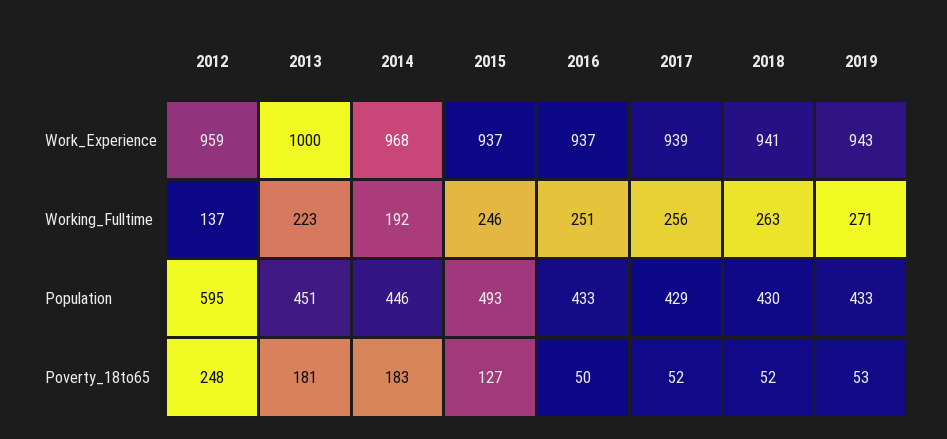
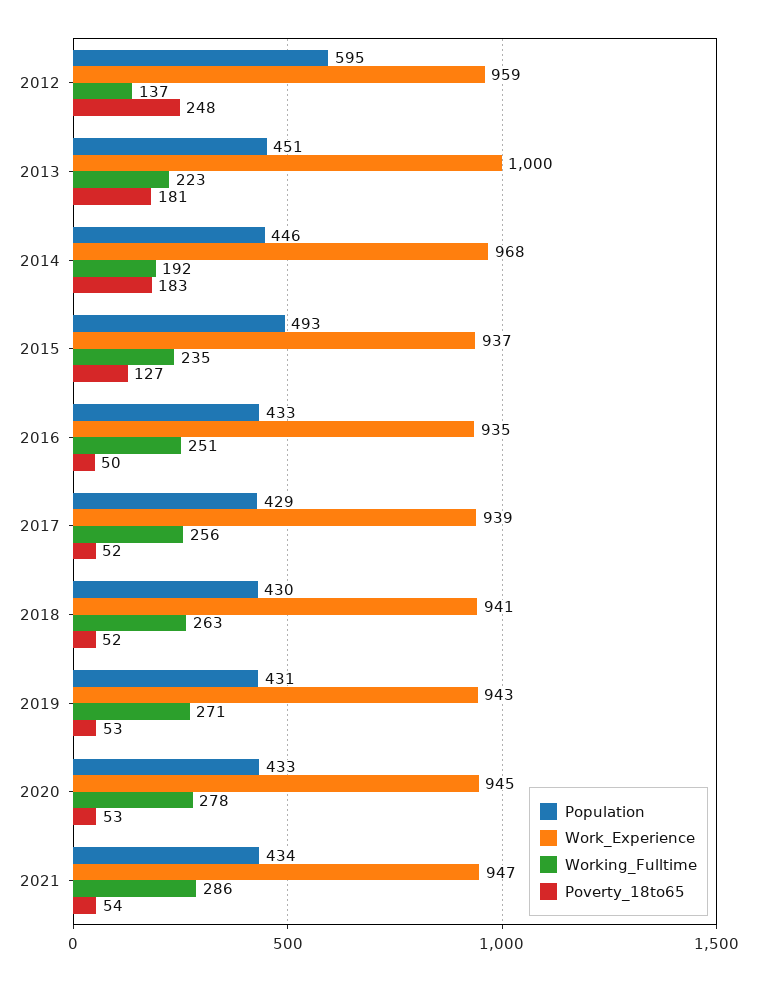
Work_Experience, 2016: 937 -> 935
Working_Fulltime, 2015: 246 -> 235
Population, 2019: 433 -> 431
Population, 2020: none -> 433
Work_Experience, 2020: none -> 945
Working_Fulltime, 2020: none -> 278
Poverty_18to65, 2020: none -> 53
Population, 2021: none -> 434
Work_Experience, 2021: none -> 947
Working_Fulltime, 2021: none -> 286
Poverty_18to65, 2021: none -> 54

